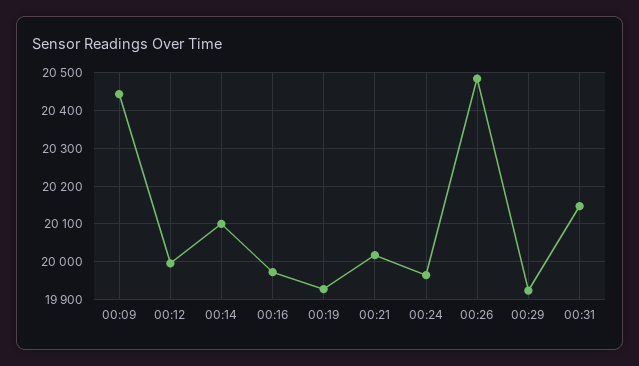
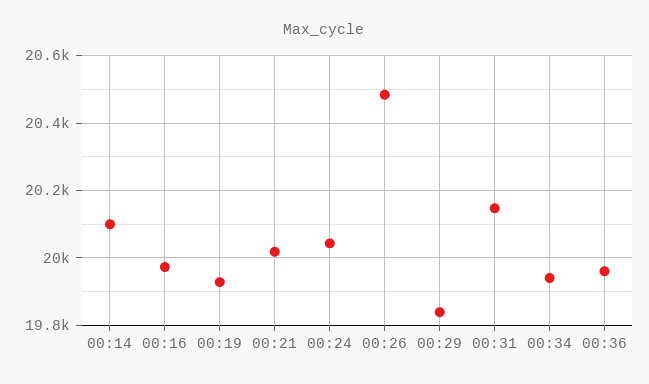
00:09: 20440 -> none
00:12: 20000 -> none
00:24: 19960 -> 20040
00:29: 19920 -> 19840
00:34: none -> 19940
00:36: none -> 19960

